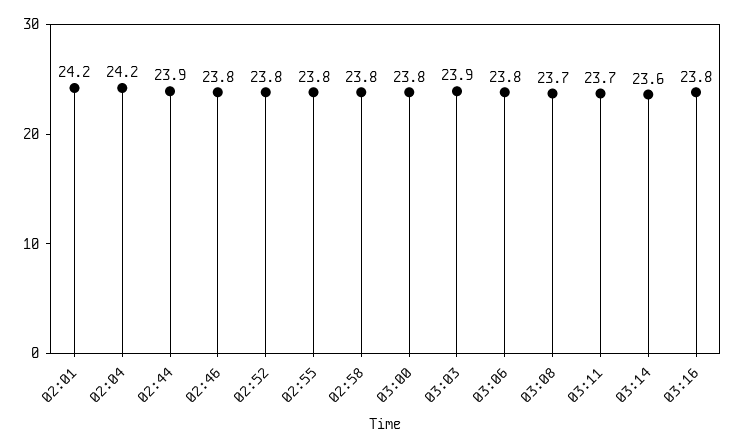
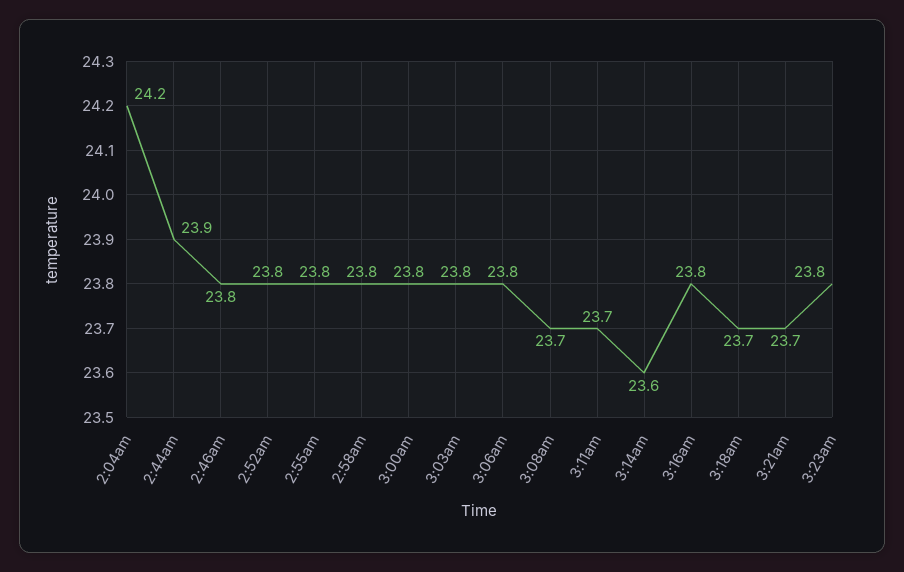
02:01: 24.2 -> none
03:03: 23.9 -> 23.8
3:18am: none -> 23.7
3:21am: none -> 23.7
3:23am: none -> 23.8

